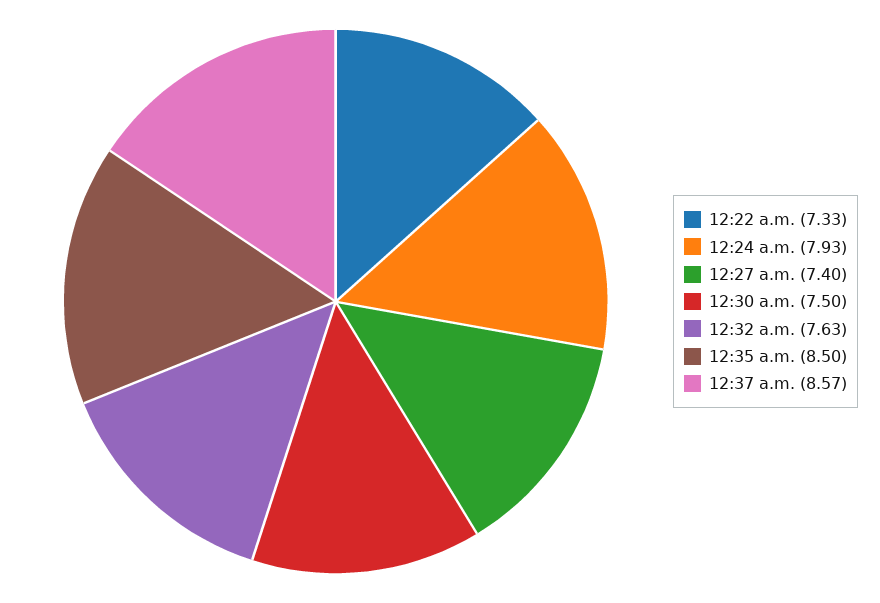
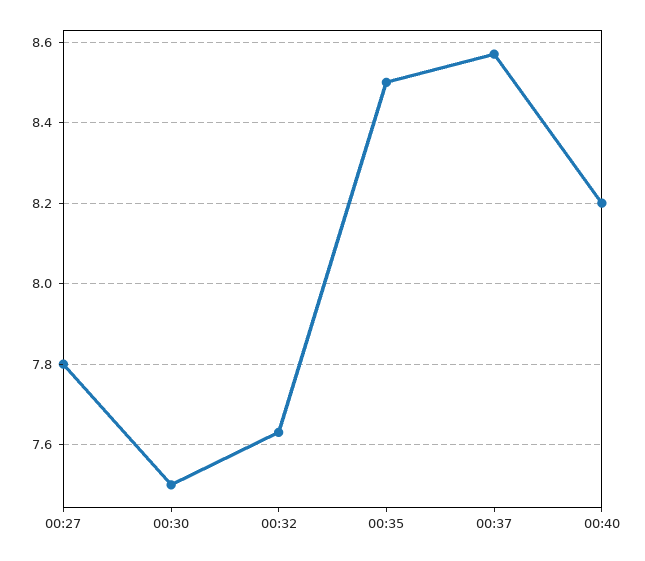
12:22 a.m.: 7.33 -> none
12:24 a.m.: 7.93 -> none
12:27 a.m.: 7.4 -> 7.8
00:40: none -> 8.2

